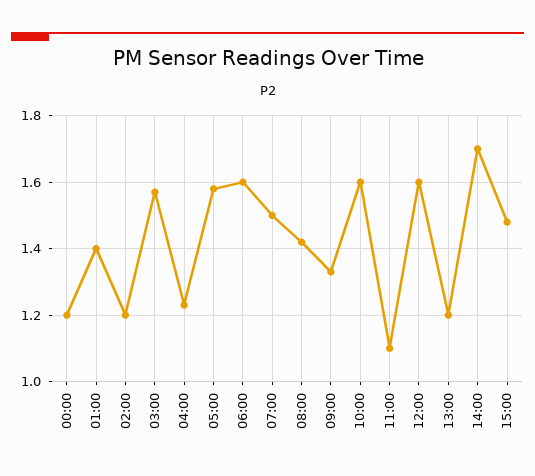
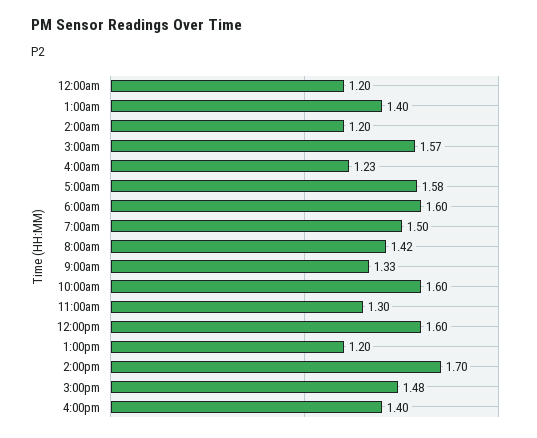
11:00: 1.1 -> 1.3
4:00pm: none -> 1.4

